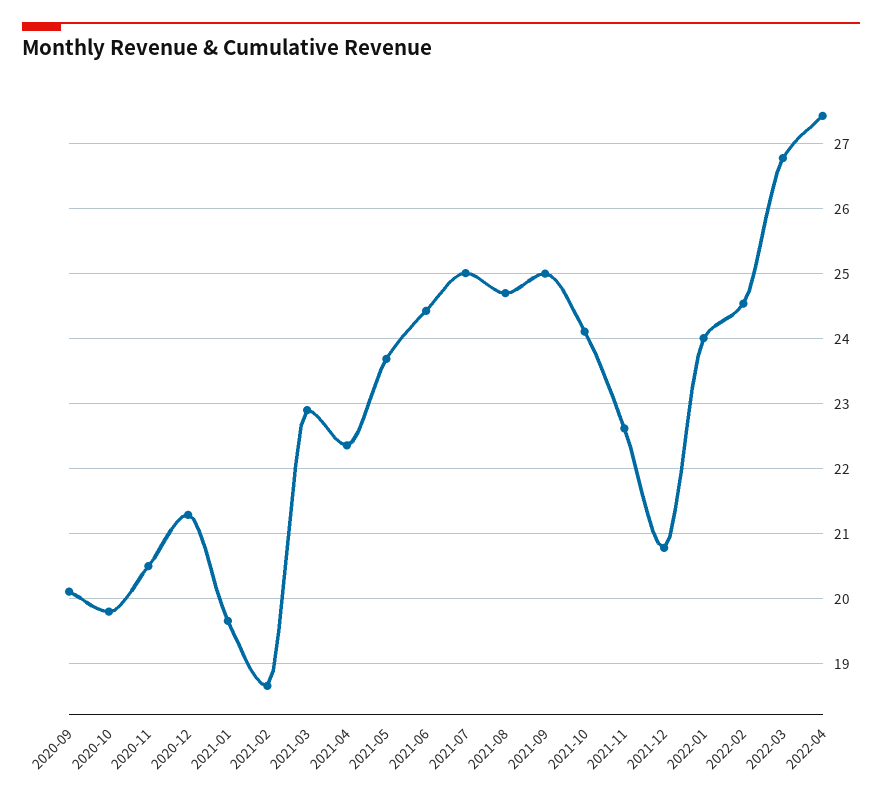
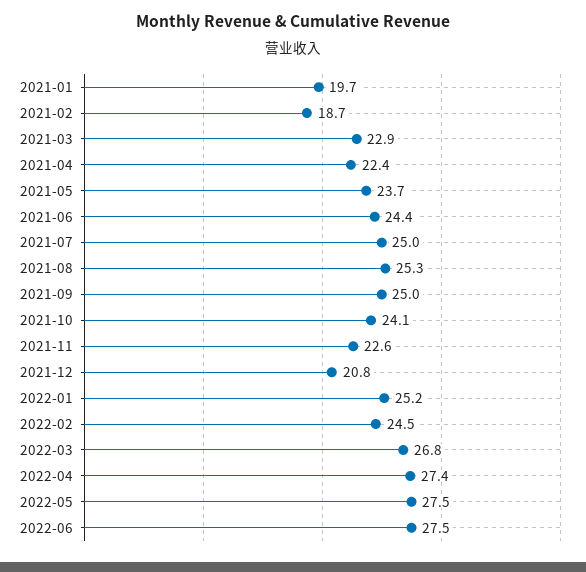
2020-09: 20.1 -> none
2020-10: 19.8 -> none
2020-11: 20.5 -> none
2020-12: 21.3 -> none
2021-08: 24.7 -> 25.3
2022-01: 24 -> 25.2
2022-05: none -> 27.5
2022-06: none -> 27.5

